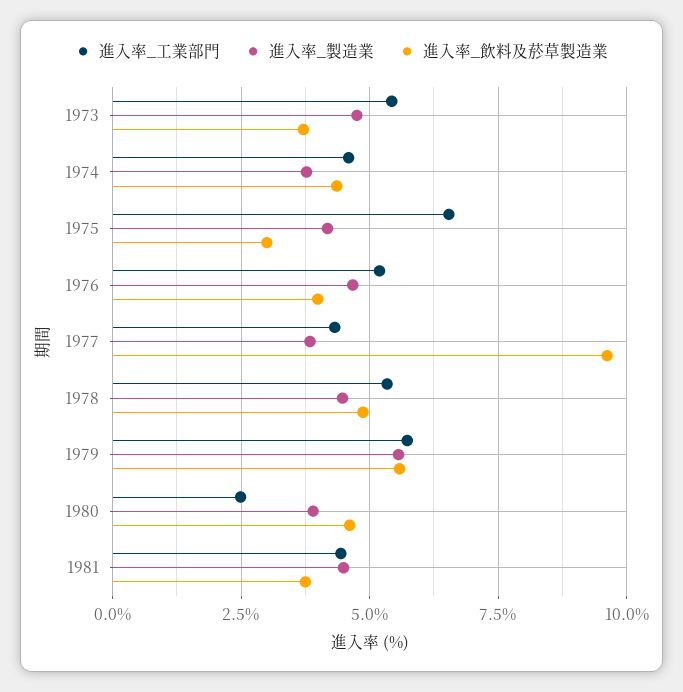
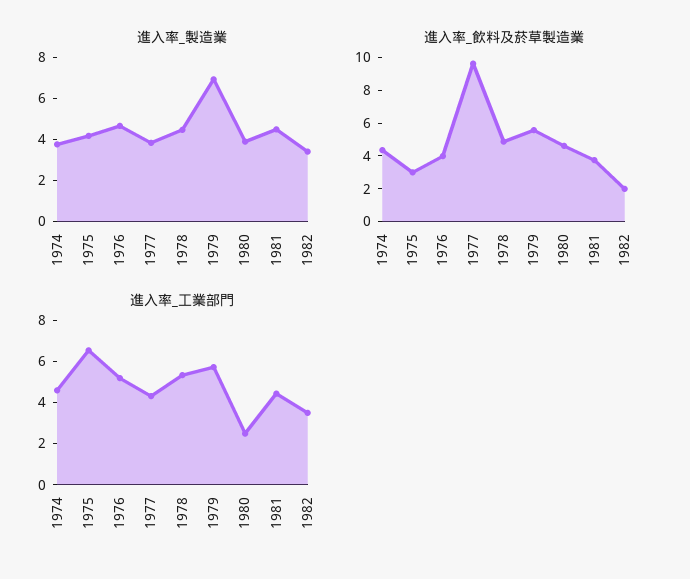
進入率_工業部門, 1973: 5.5 -> none
進入率_製造業, 1973: 4.75 -> none
進入率_飲料及菸草製造業, 1973: 3.75 -> none
進入率_製造業, 1979: 5.5 -> 7
進入率_製造業, 1982: none -> 3.5
進入率_飲料及菸草製造業, 1982: none -> 2
進入率_工業部門, 1982: none -> 3.5

